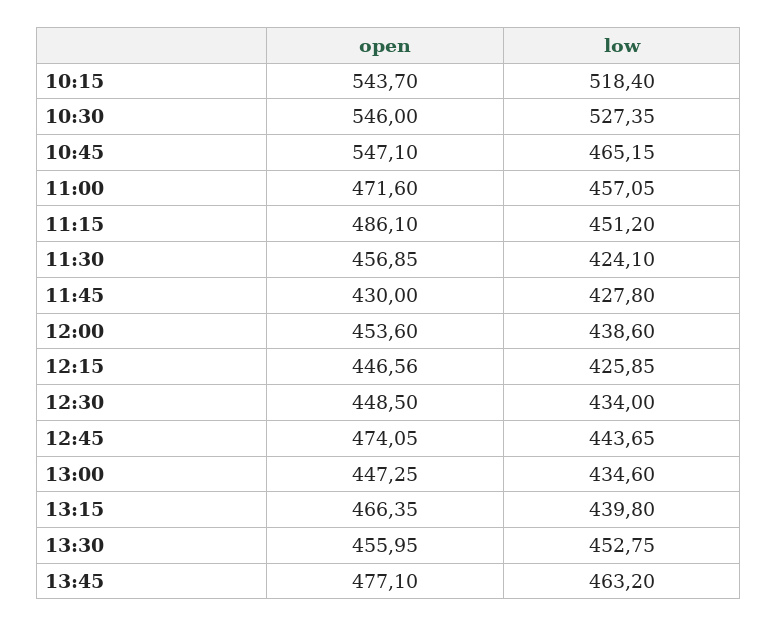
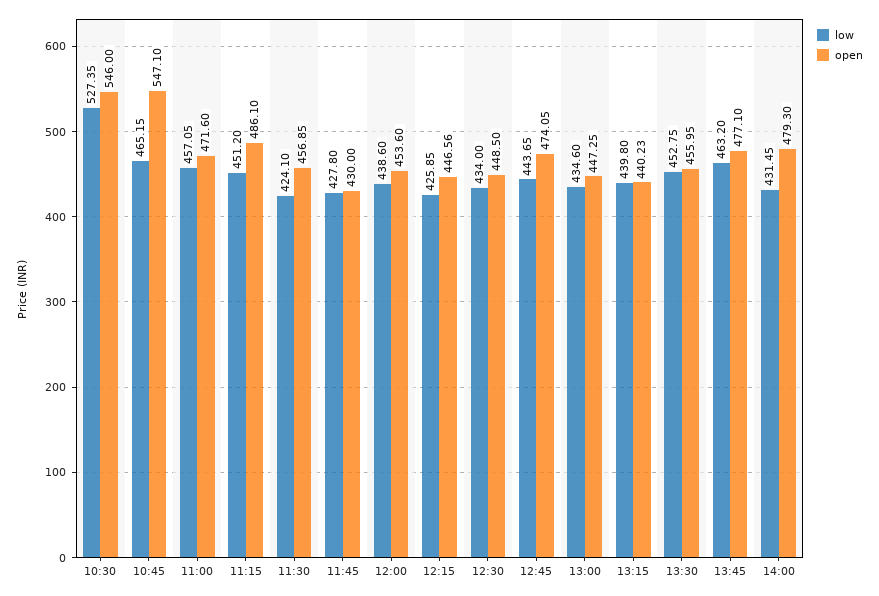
open, 10:15: 543.7 -> none
low, 10:15: 518.4 -> none
open, 13:15: 466.35 -> 440.23
low, 14:00: none -> 431.45
open, 14:00: none -> 479.3

